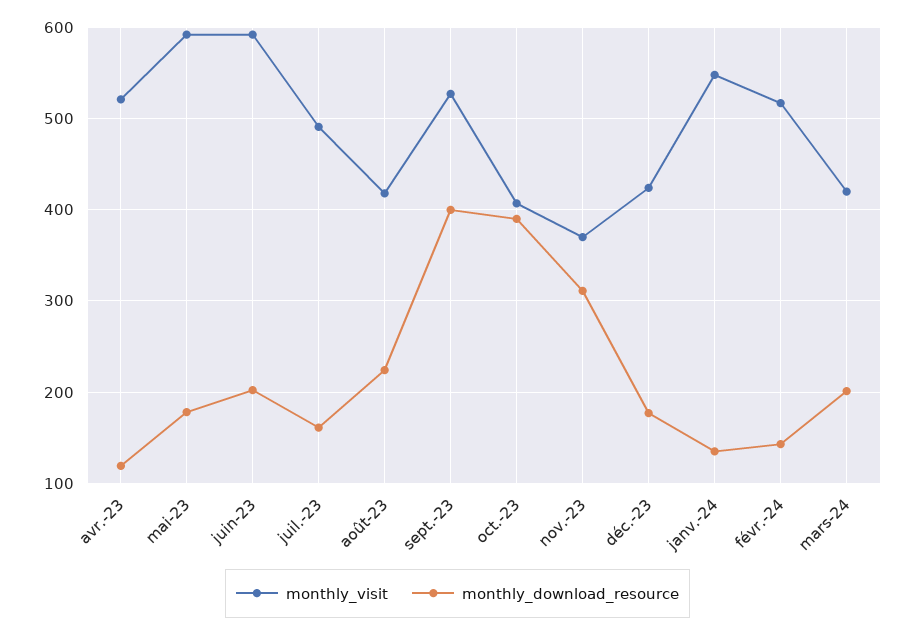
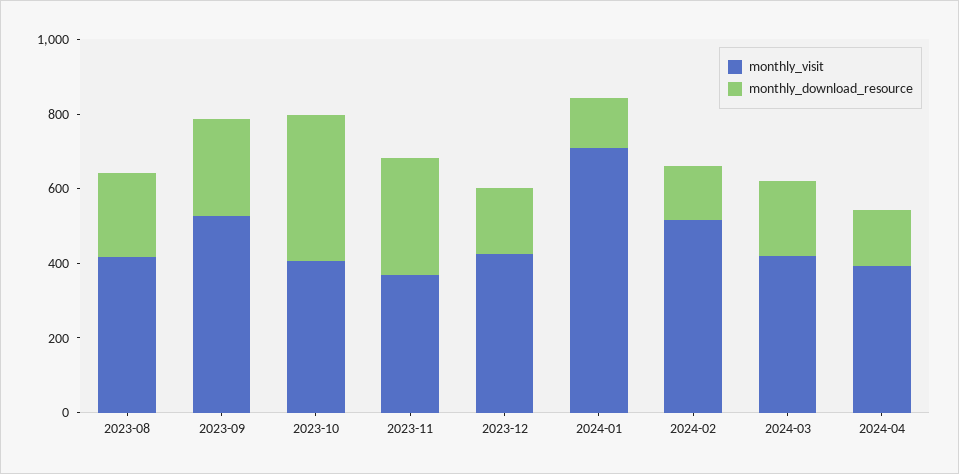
monthly_visit, avr.-23: 520 -> none
monthly_download_resource, avr.-23: 120 -> none
monthly_visit, mai-23: 590 -> none
monthly_download_resource, mai-23: 180 -> none
monthly_visit, juin-23: 590 -> none
monthly_download_resource, juin-23: 200 -> none
monthly_visit, juil.-23: 490 -> none
monthly_download_resource, juil.-23: 160 -> none
monthly_download_resource, sept.-23: 400 -> 250
monthly_visit, janv.-24: 550 -> 700
monthly_visit, 2024-04: none -> 400
monthly_download_resource, 2024-04: none -> 150

